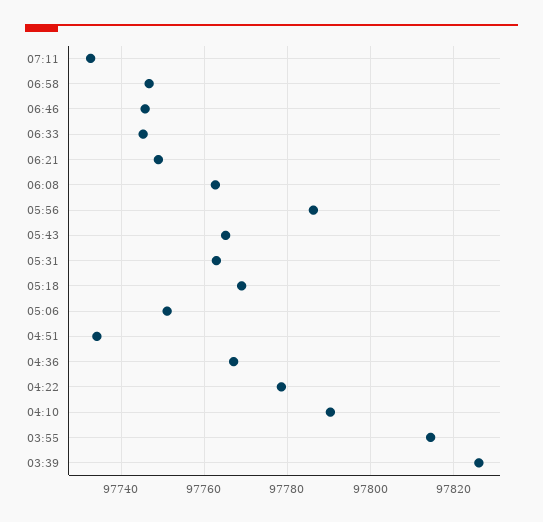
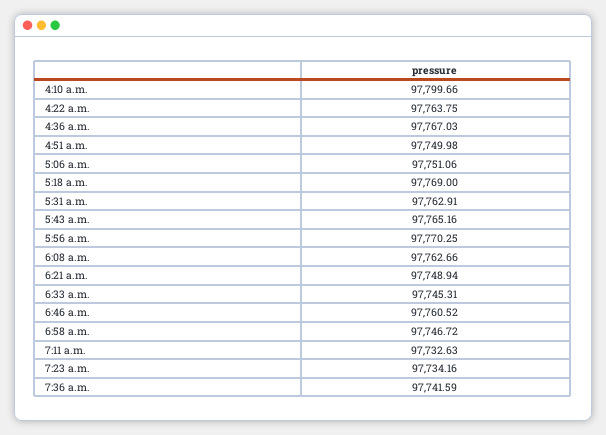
06:46: 97746 -> 97760.52
05:56: 97786 -> 97770.25
04:51: 97734 -> 97749.98
04:22: 97778 -> 97763.75
04:10: 97790 -> 97799.66
03:55: 97814 -> none
03:39: 97826 -> none
7:23 a.m.: none -> 97734.16
7:36 a.m.: none -> 97741.59

